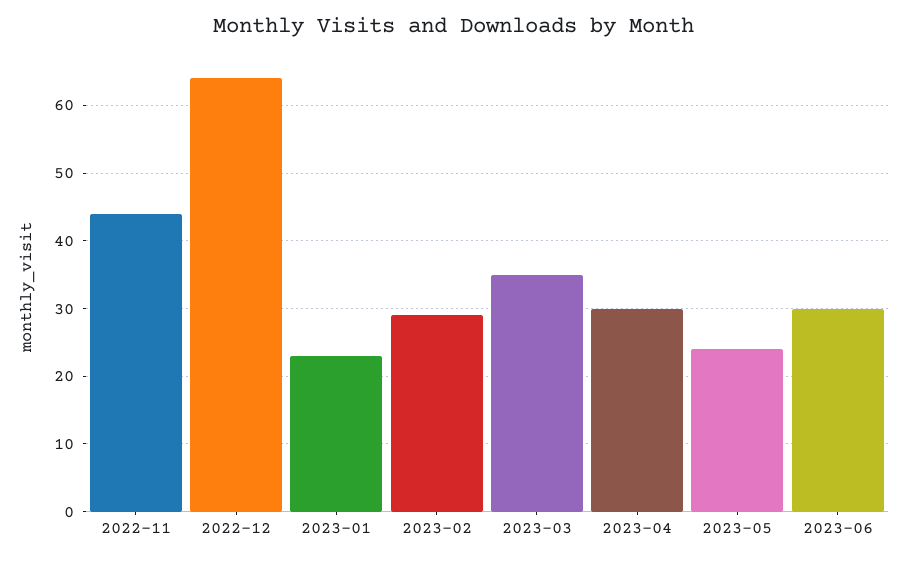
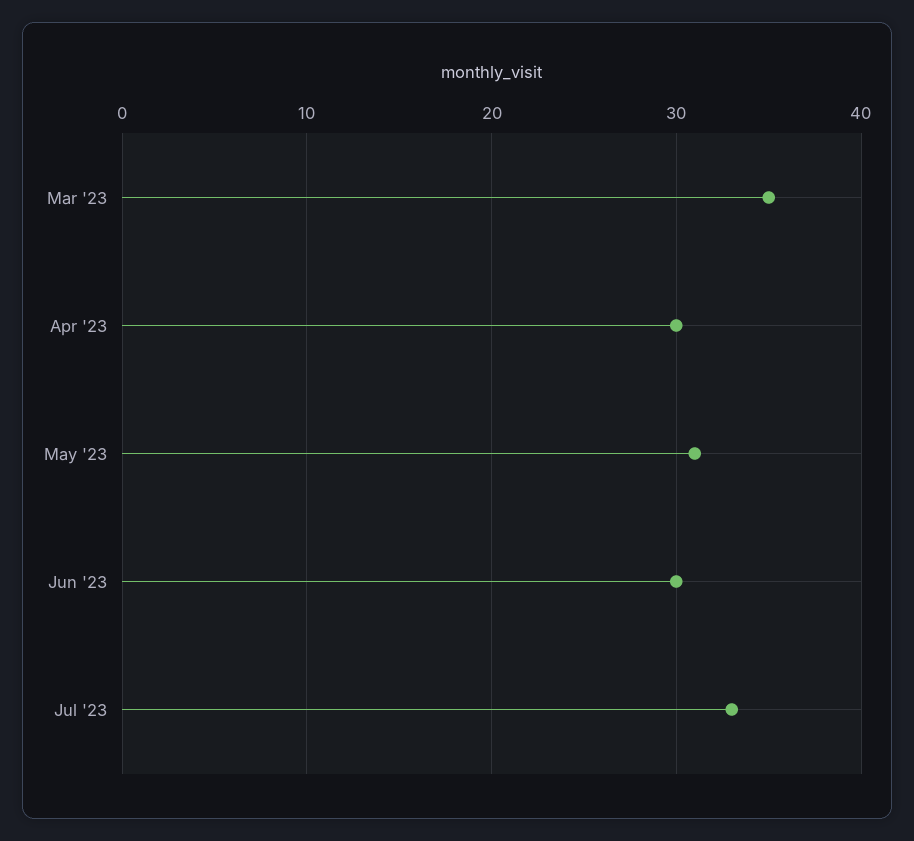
2022-11: 44 -> none
2022-12: 64 -> none
2023-01: 23 -> none
2023-02: 29 -> none
2023-05: 24 -> 31
Jul '23: none -> 33

